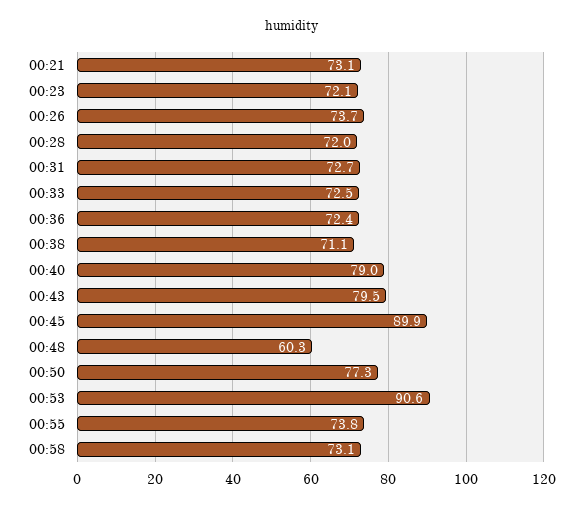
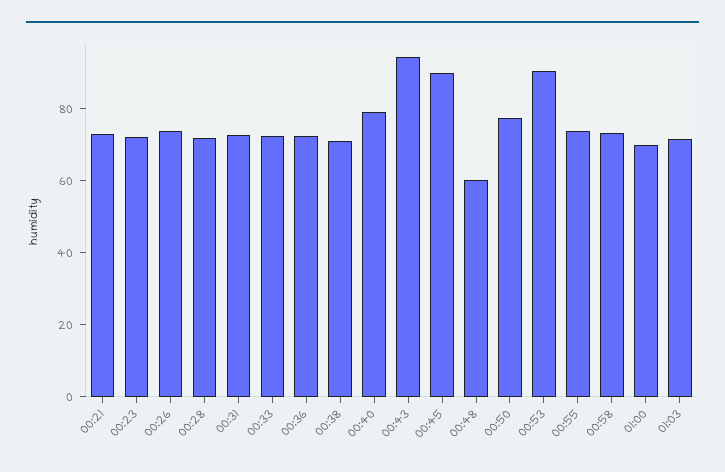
00:43: 79.5 -> 95
01:00: none -> 70
01:03: none -> 70

